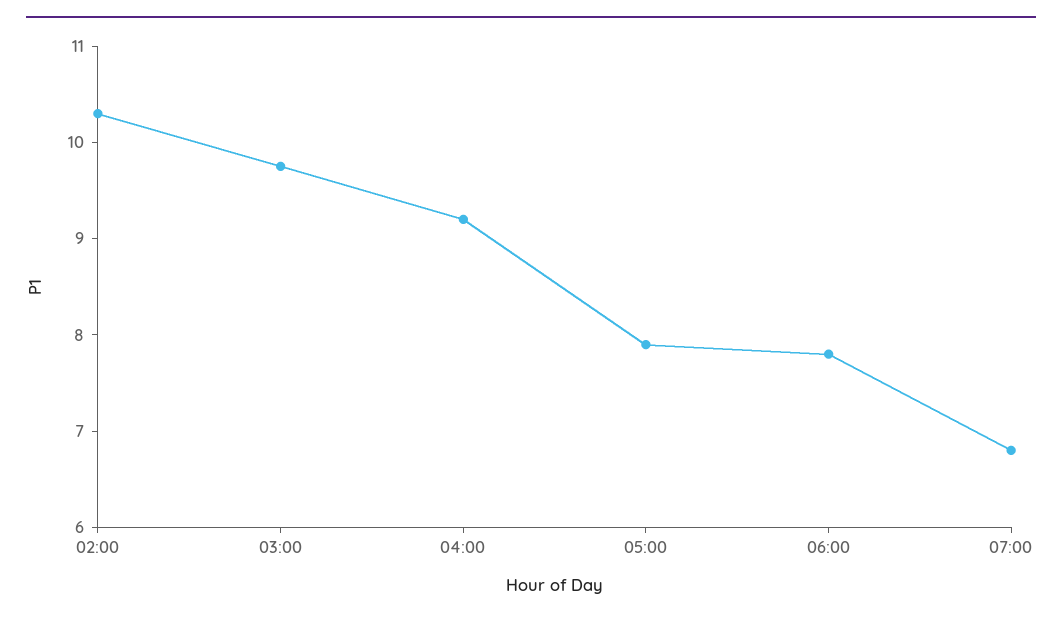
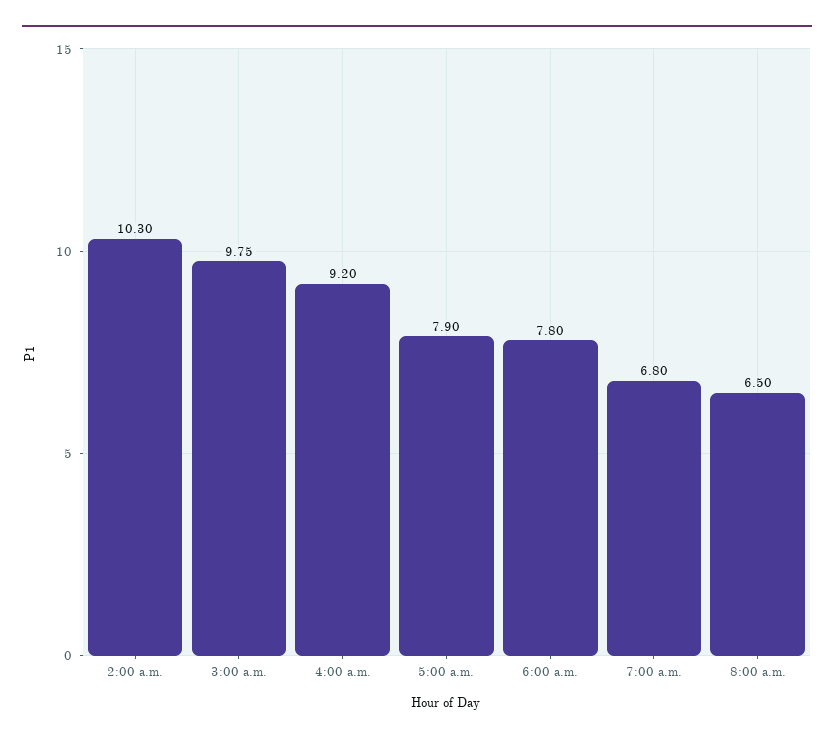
8:00 a.m.: none -> 6.5

